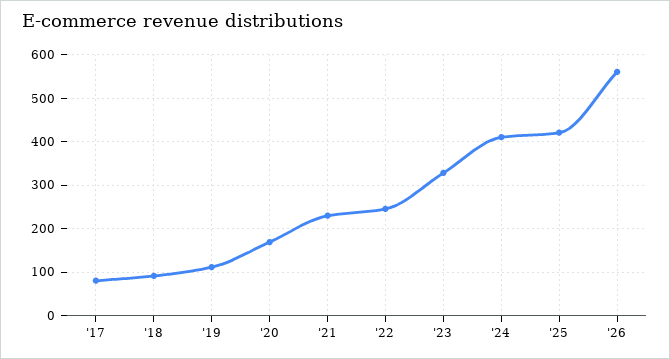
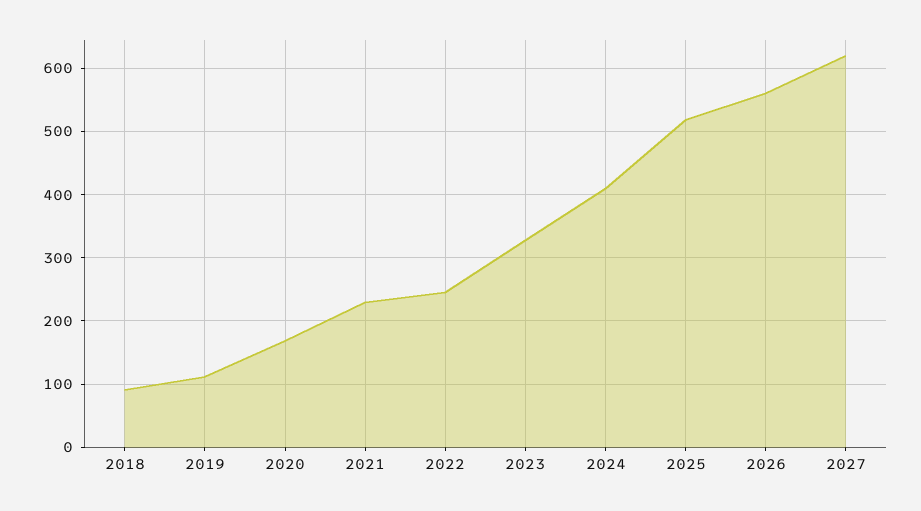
'17: 80 -> none
'25: 420 -> 520
2027: none -> 620

